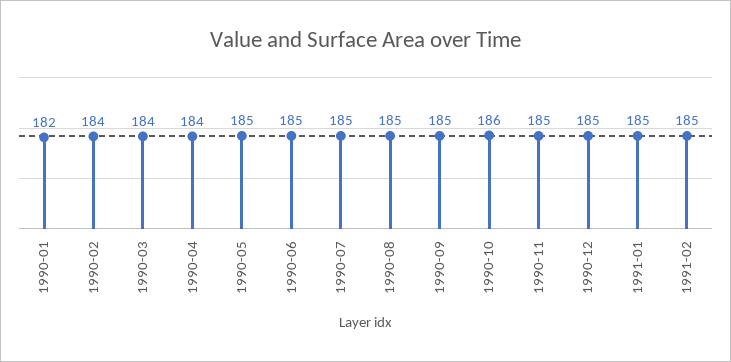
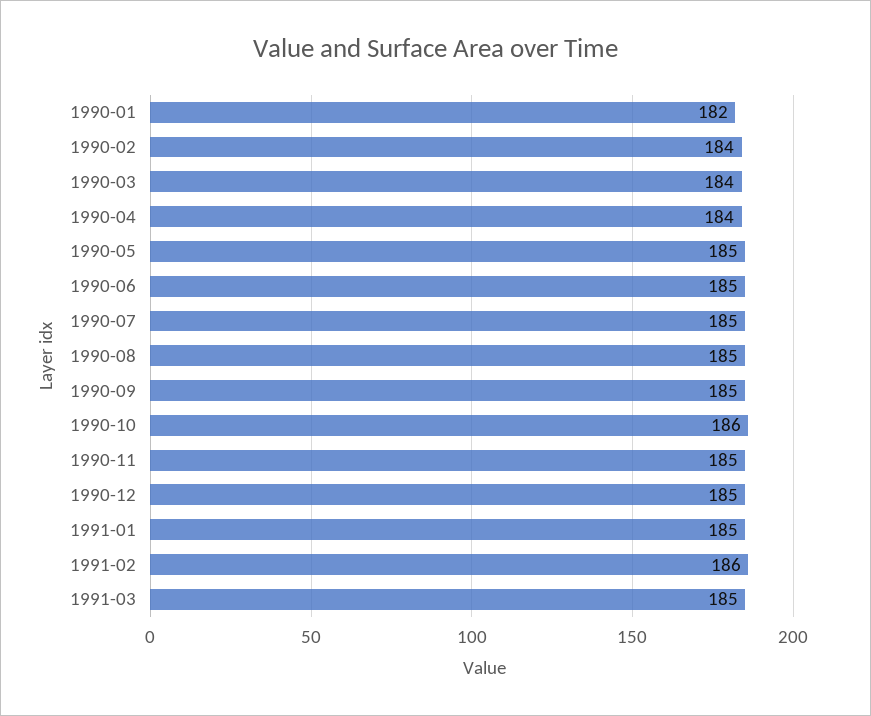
1991-02: 185 -> 186
1991-03: none -> 185

